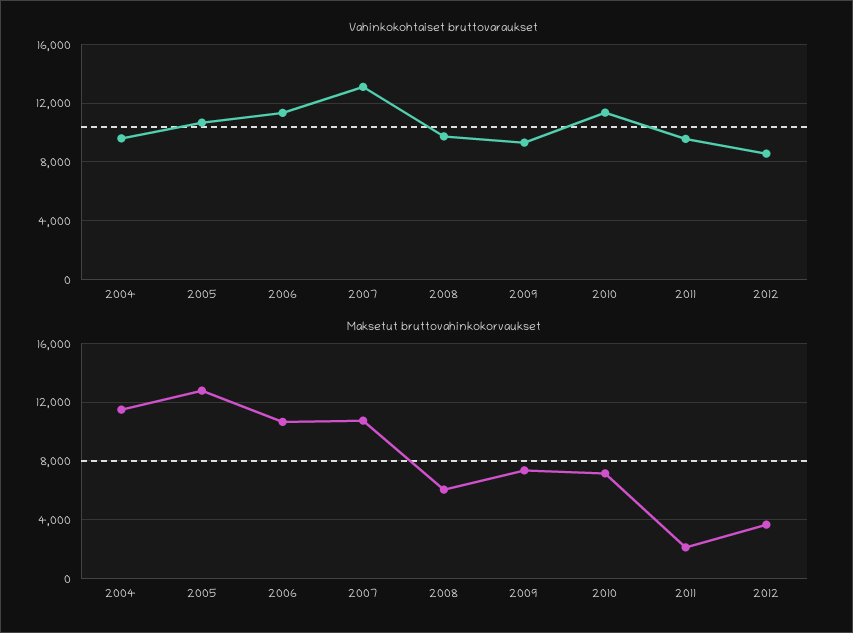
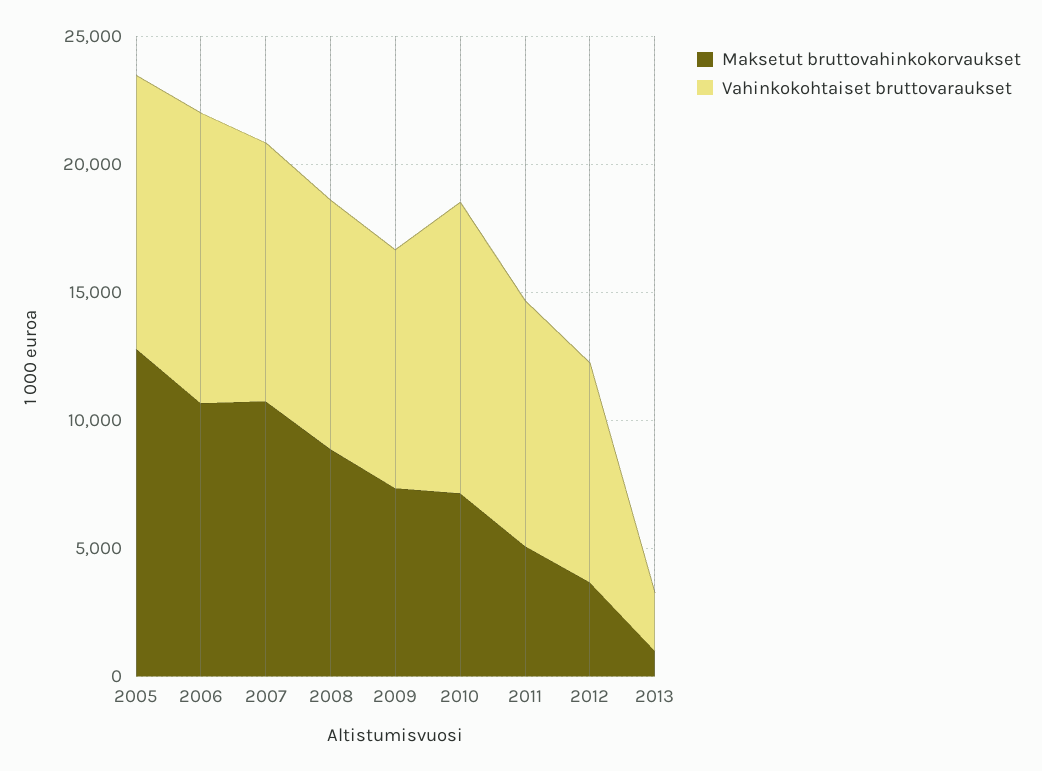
Vahinkokohtaiset bruttovaraukset, 2004: 9500 -> none
Vahinkokohtaiset bruttovaraukset, 2007: 13000 -> 10000
Maksetut bruttovahinkokorvaukset, 2004: 11500 -> none
Maksetut bruttovahinkokorvaukset, 2008: 6000 -> 9000
Maksetut bruttovahinkokorvaukset, 2011: 2000 -> 5000
Maksetut bruttovahinkokorvaukset, 2013: none -> 1000
Vahinkokohtaiset bruttovaraukset, 2013: none -> 2000

